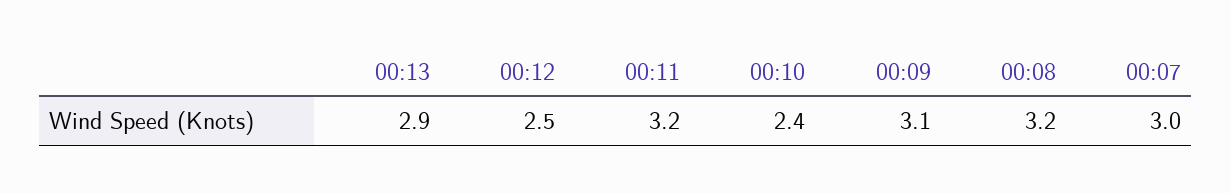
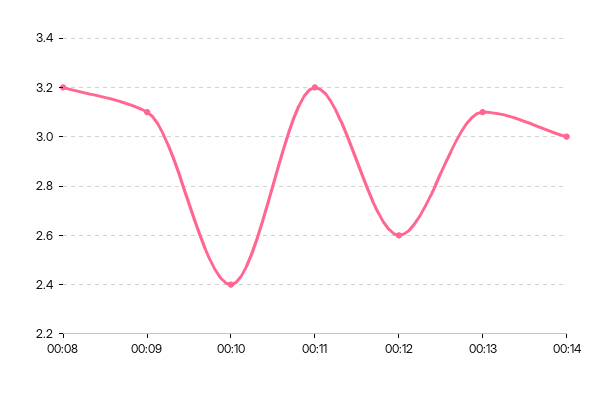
00:13: 2.9 -> 3.1
00:12: 2.5 -> 2.6
00:07: 3 -> none
00:14: none -> 3

